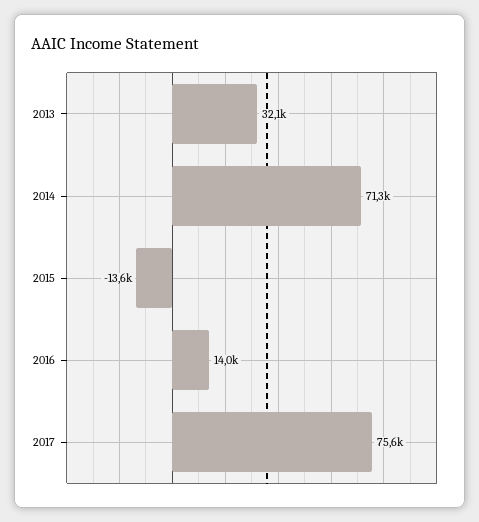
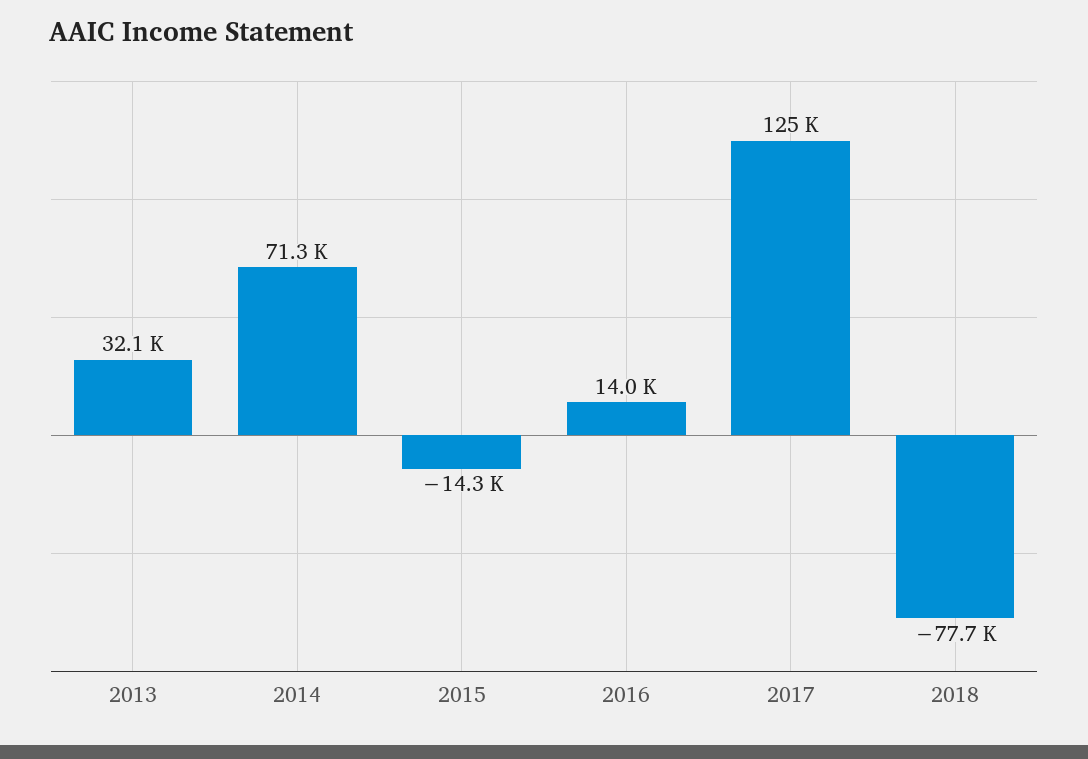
2015: -13600 -> -14300
2017: 75600 -> 125000
2018: none -> -77700

